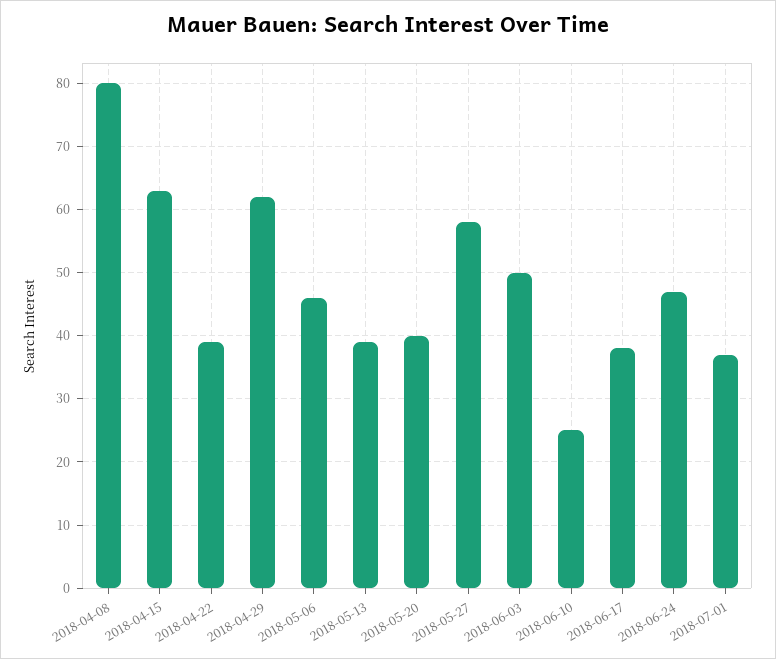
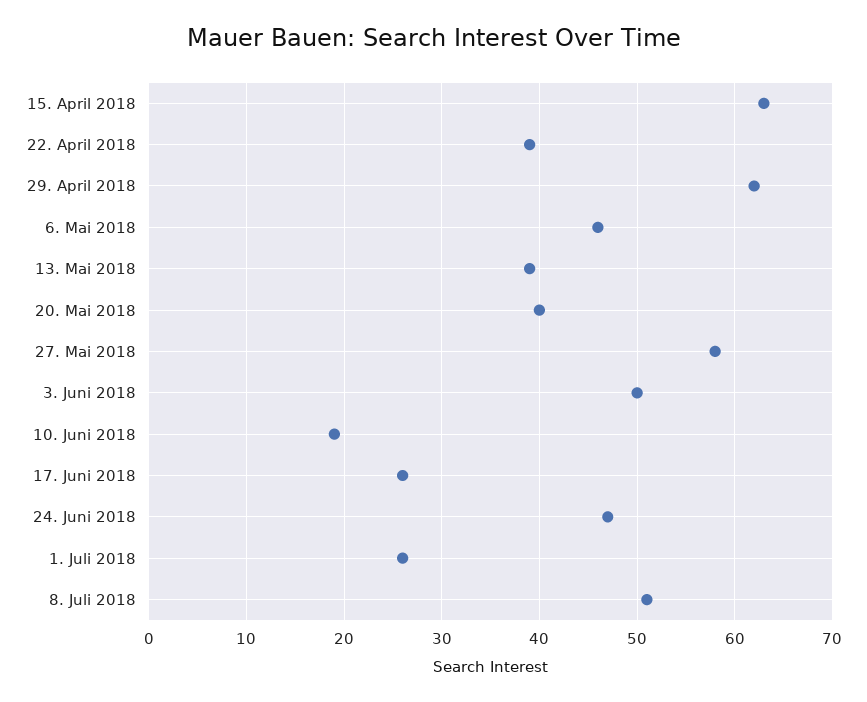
2018-04-08: 80 -> none
2018-06-10: 25 -> 19
2018-06-17: 38 -> 26
2018-07-01: 37 -> 26
8. Juli 2018: none -> 51

